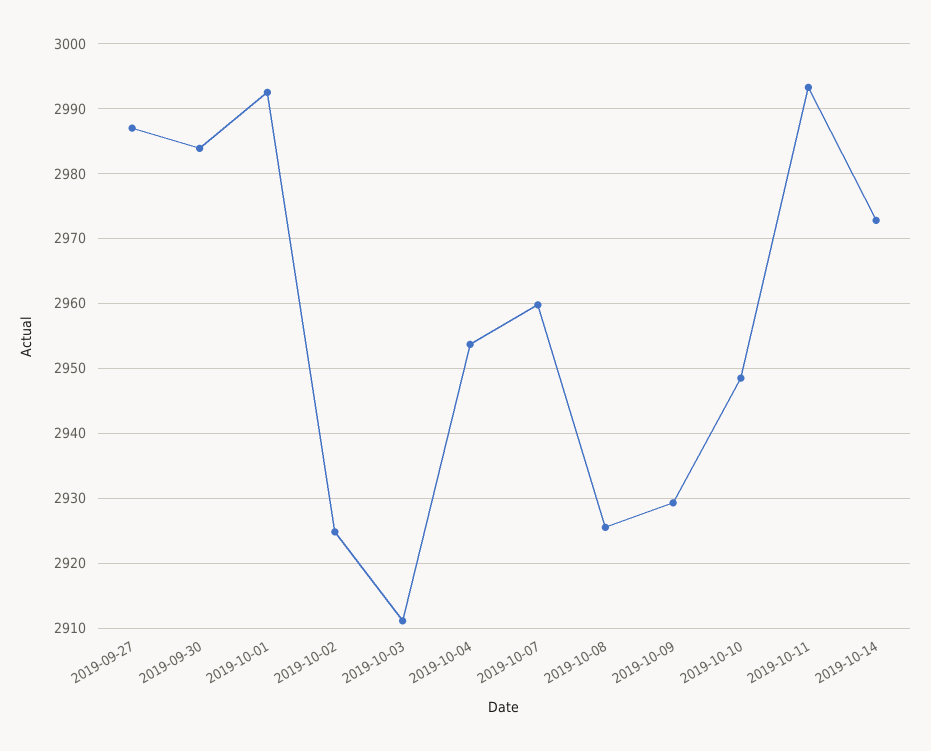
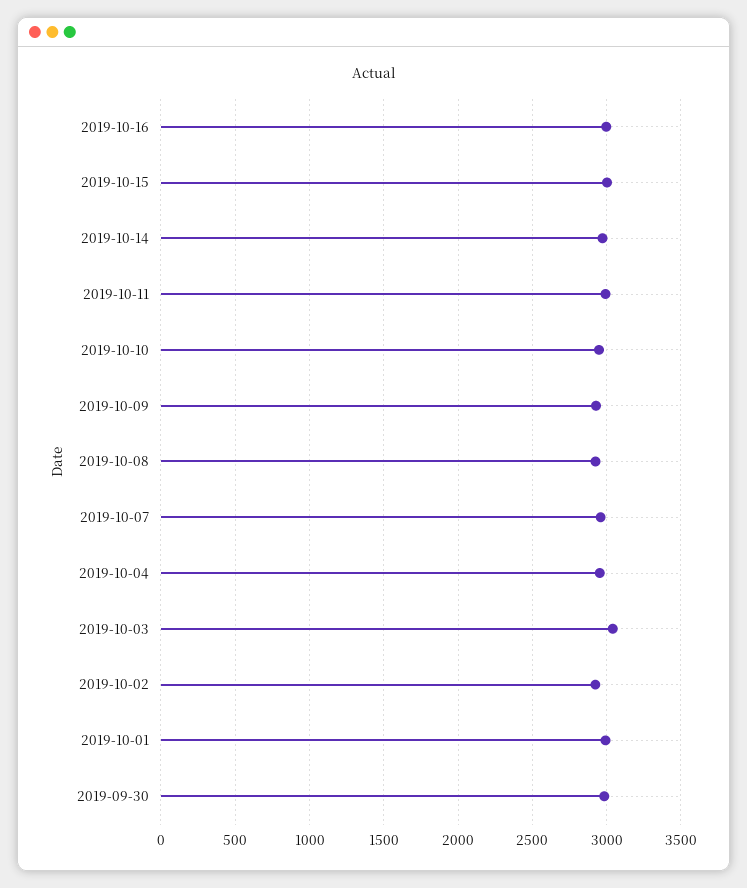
2019-09-27: 2987 -> none
2019-10-03: 2911 -> 3050
2019-10-16: none -> 3000
2019-10-15: none -> 3000

